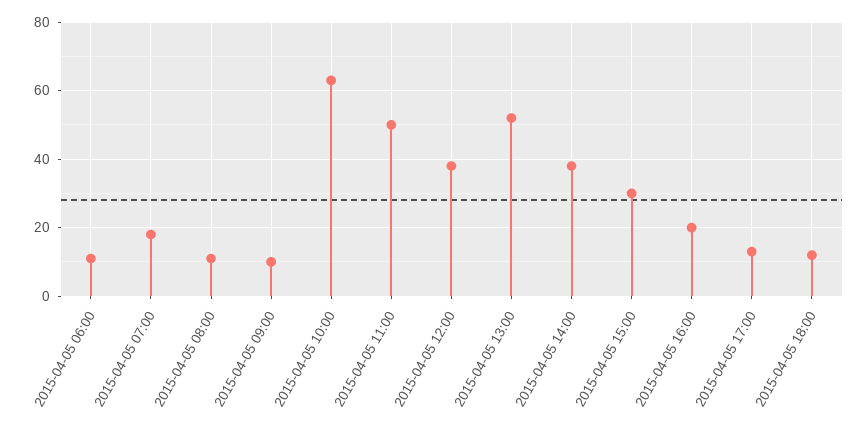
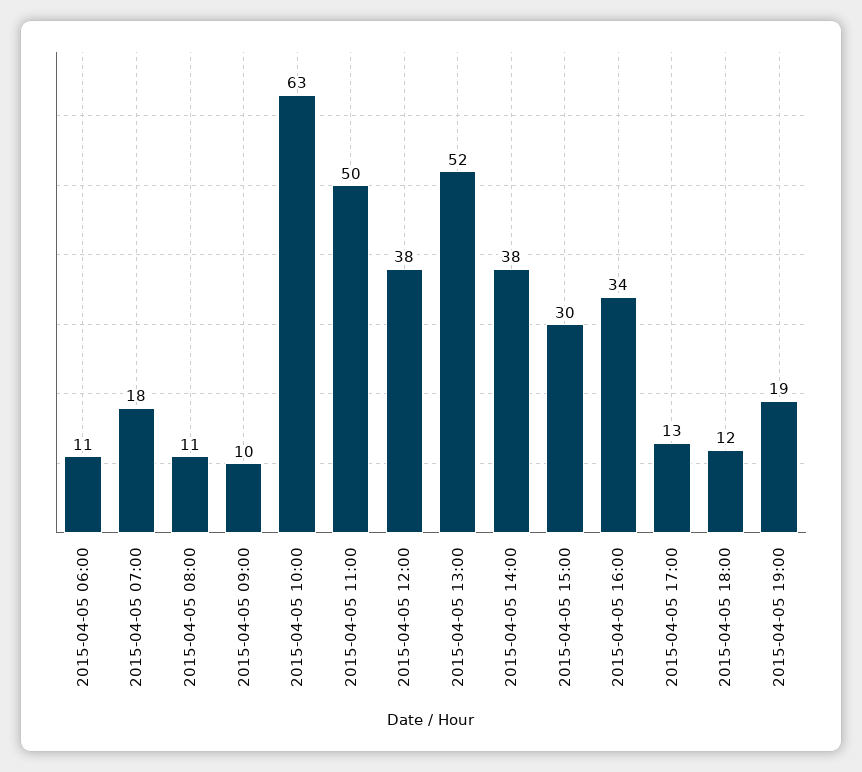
2015-04-05 16:00: 20 -> 34
2015-04-05 19:00: none -> 19

